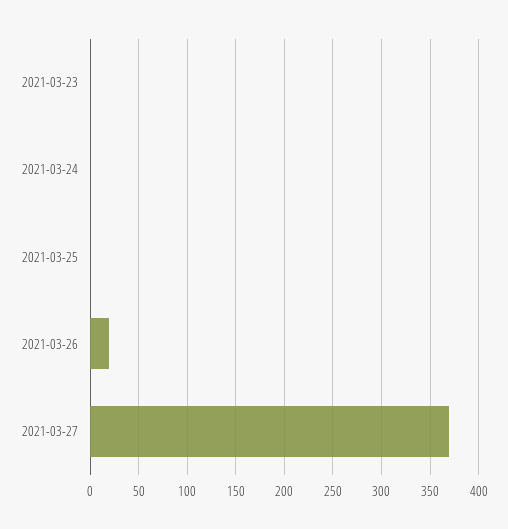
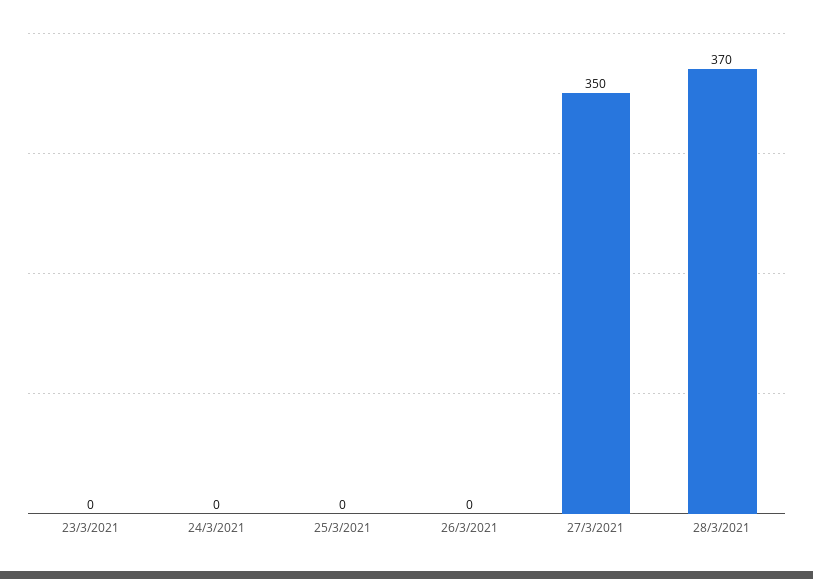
2021-03-26: 20 -> 0
2021-03-27: 370 -> 350
28/3/2021: none -> 370

